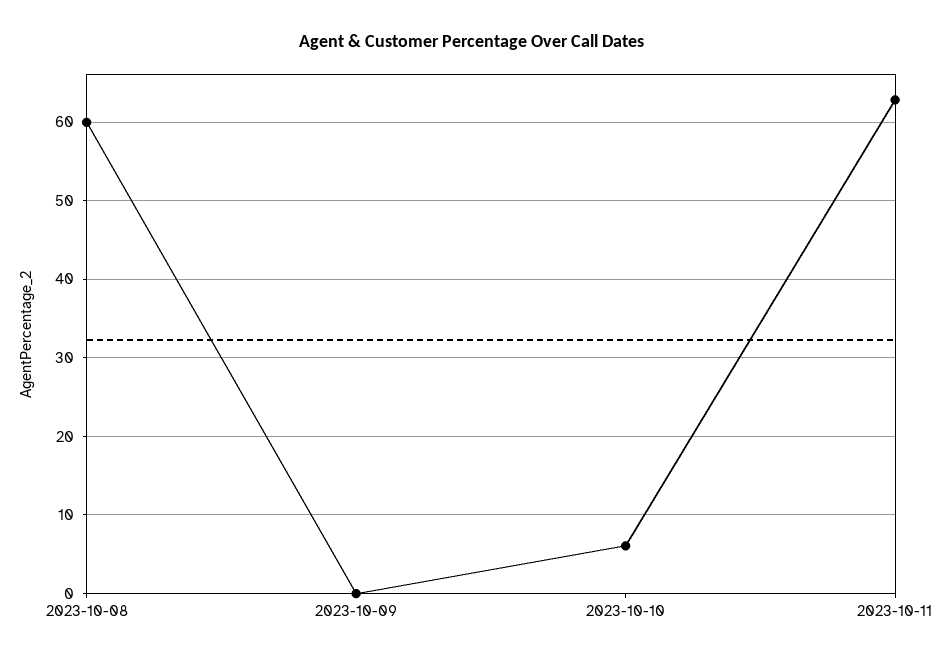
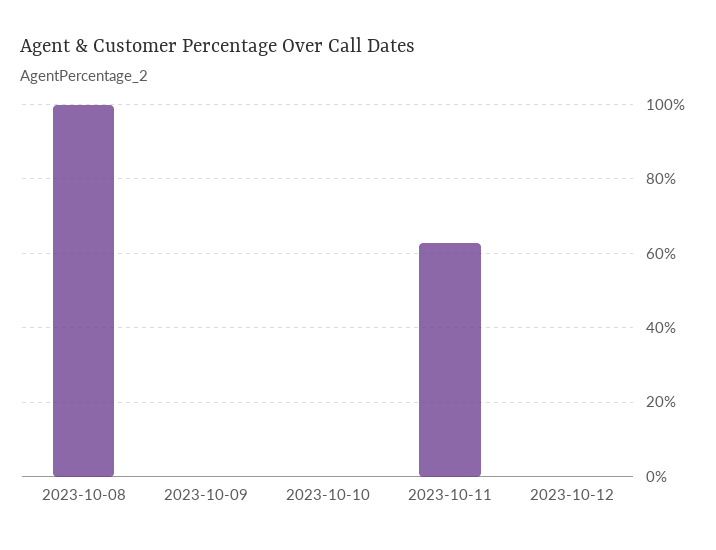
2023-10-08: 60 -> 100
2023-10-10: 6 -> 0
2023-10-12: none -> 0

